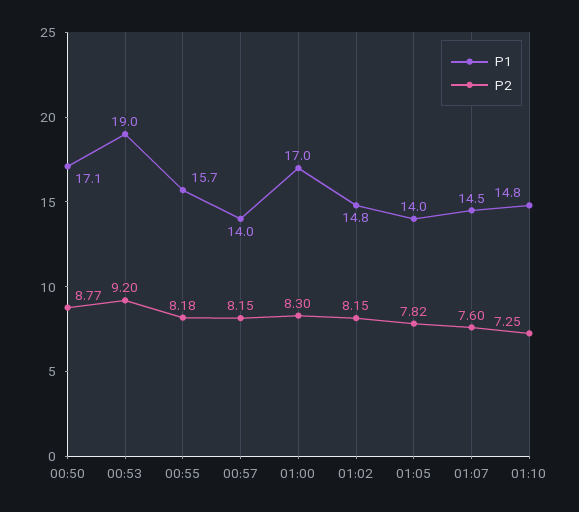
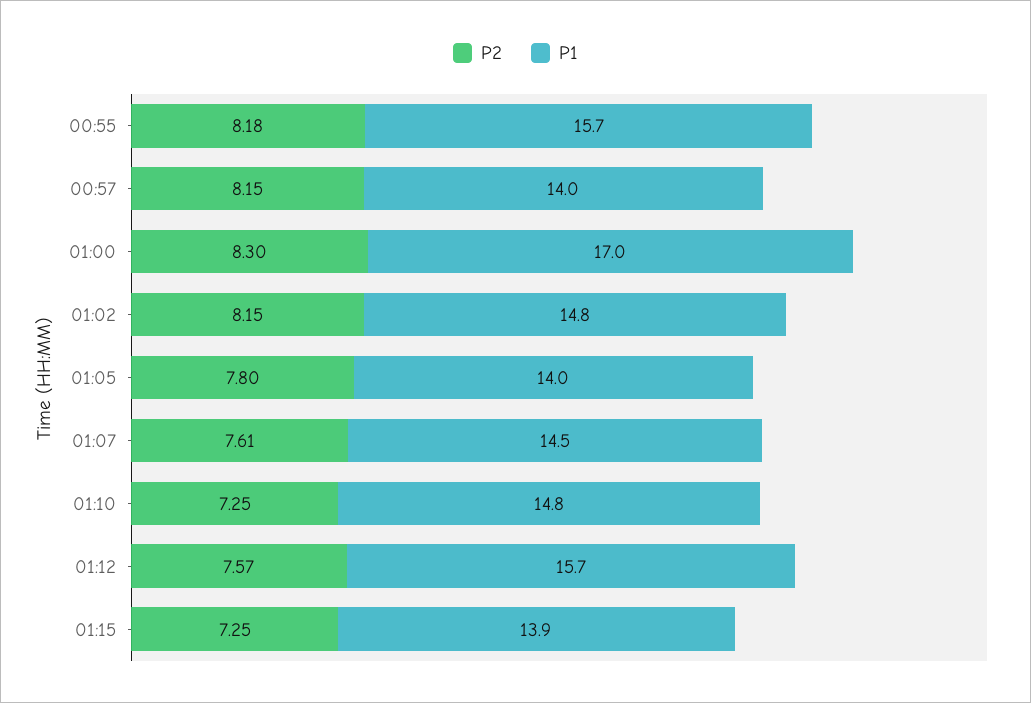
P1, 00:50: 17.1 -> none
P2, 00:50: 8.77 -> none
P1, 00:53: 19 -> none
P2, 00:53: 9.2 -> none
P2, 01:05: 7.82 -> 7.8
P2, 01:07: 7.6 -> 7.61
P2, 01:12: none -> 7.57
P1, 01:12: none -> 15.7
P2, 01:15: none -> 7.25
P1, 01:15: none -> 13.9

